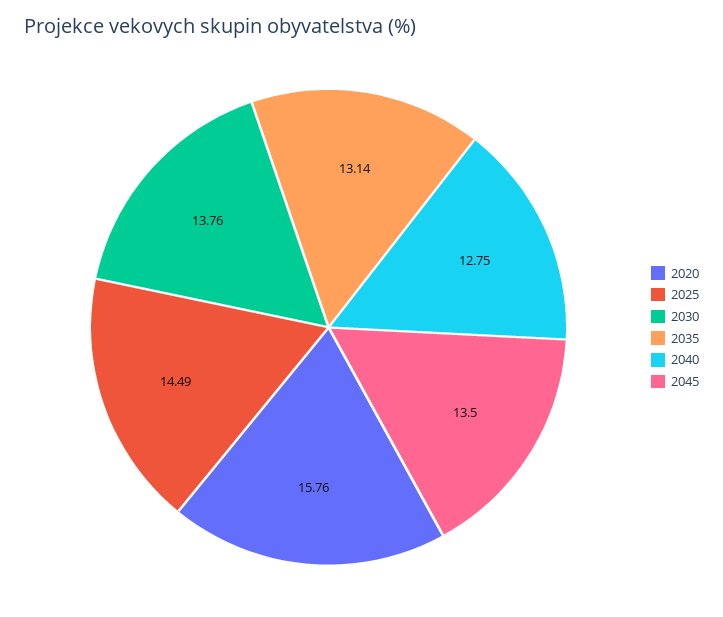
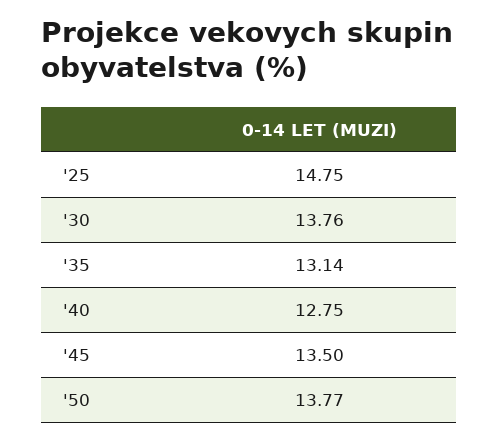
2020: 15.76 -> none
2025: 14.49 -> 14.75
'50: none -> 13.77

